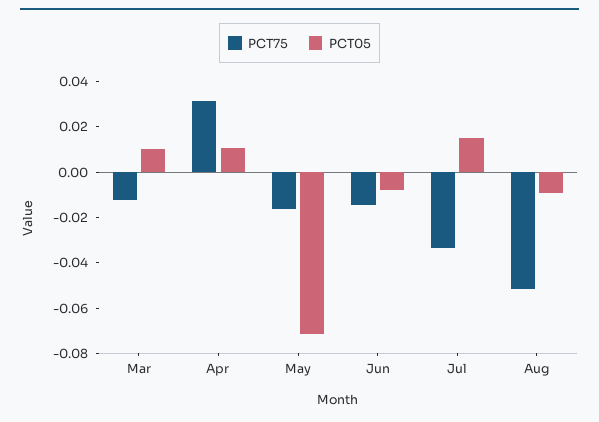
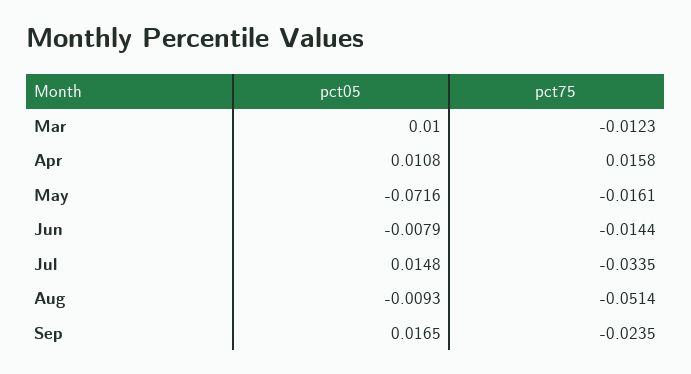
PCT75, Apr: 0.03 -> 0.0158
PCT05, Sep: none -> 0.0165
PCT75, Sep: none -> -0.0235

